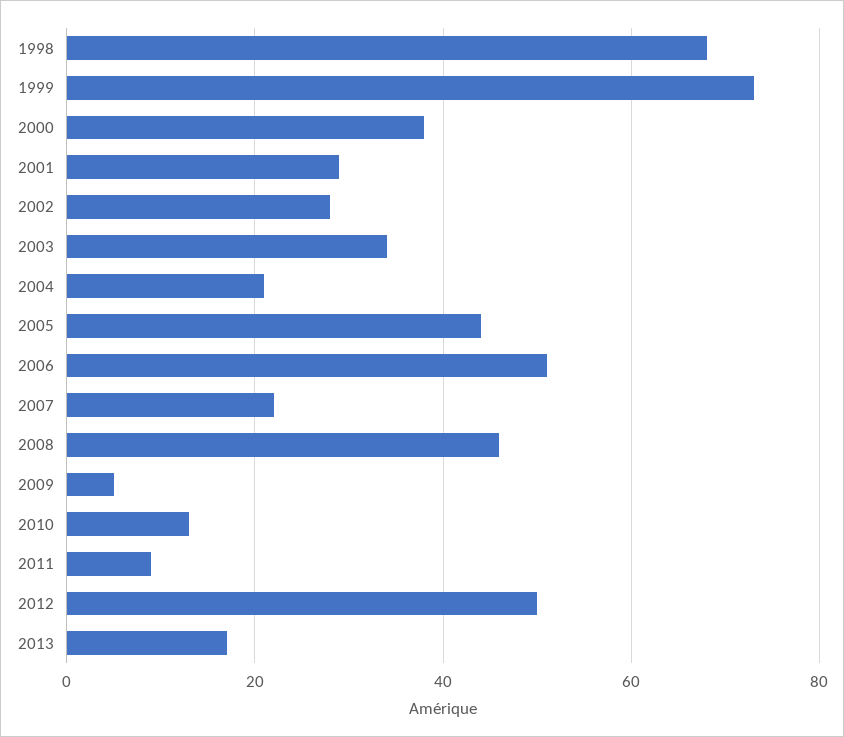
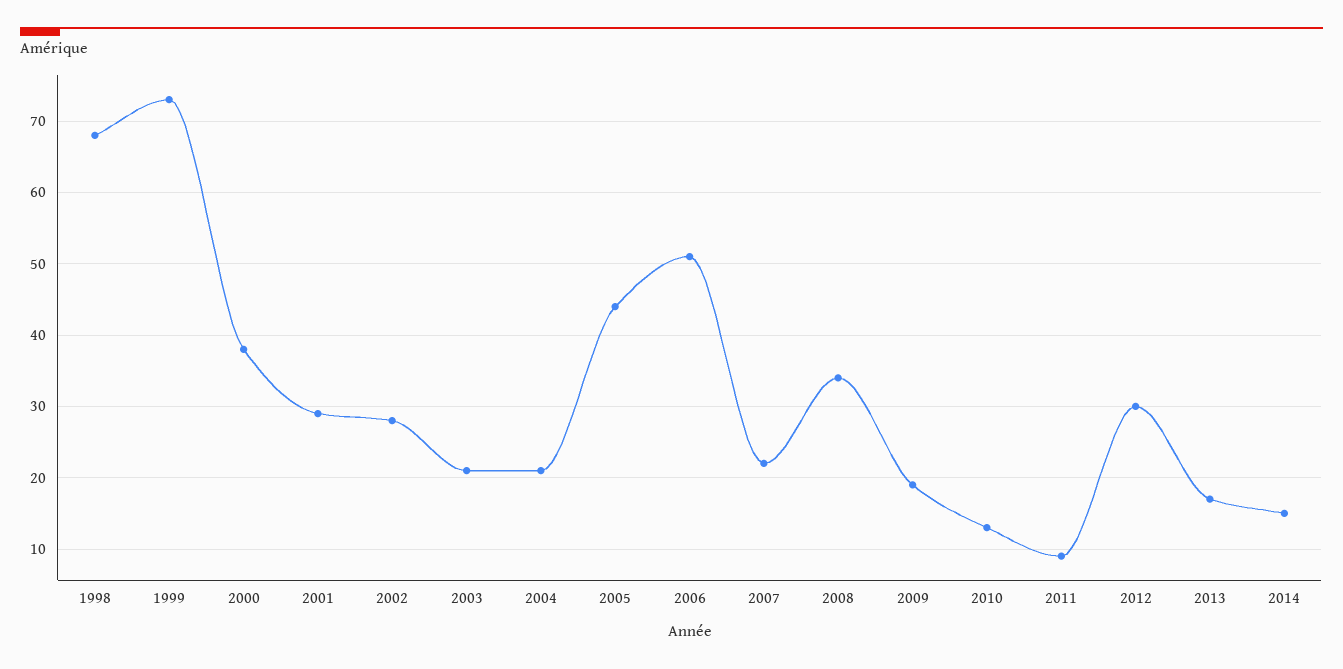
2003: 35 -> 21
2008: 45 -> 34
2009: 5 -> 19
2012: 50 -> 30
2014: none -> 15

